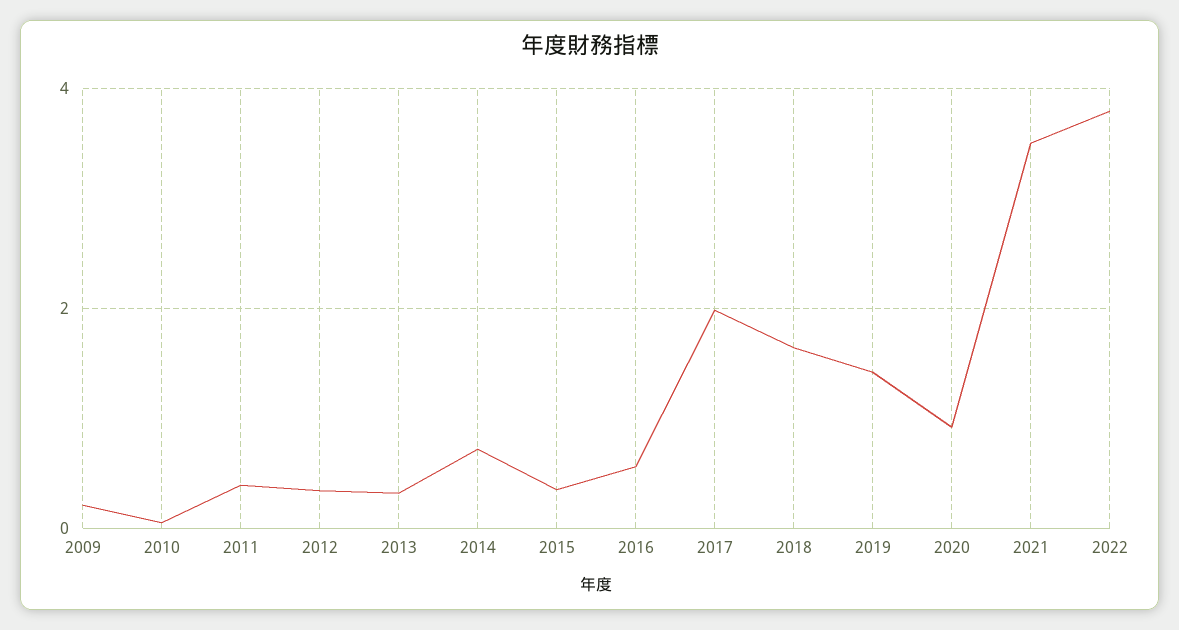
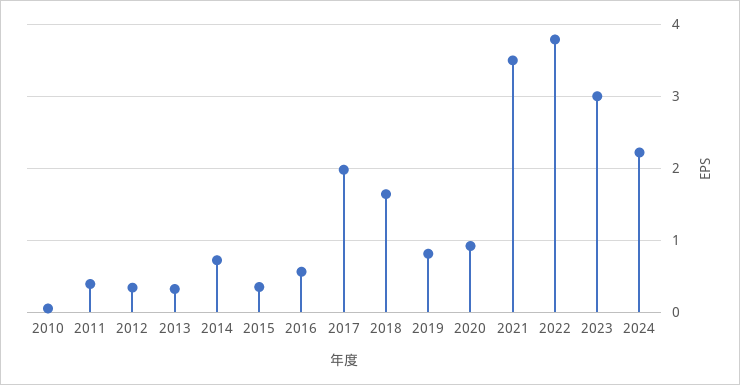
2009: 0.2 -> none
2019: 1.4 -> 0.8
2023: none -> 3
2024: none -> 2.2

